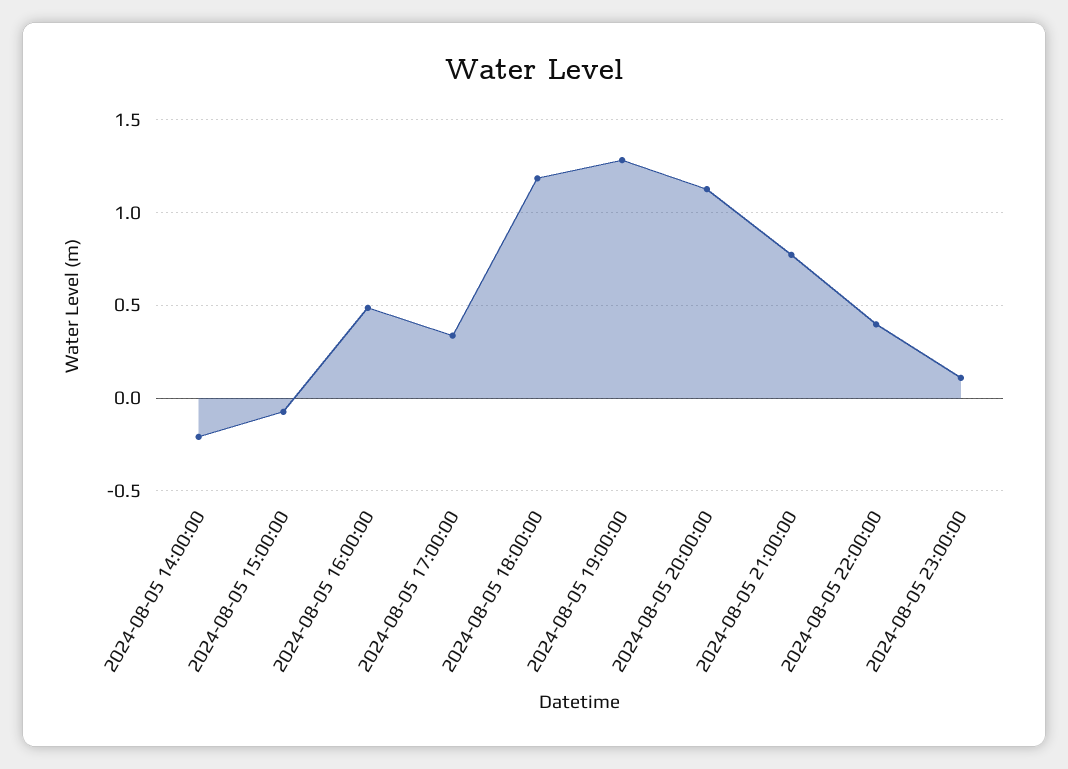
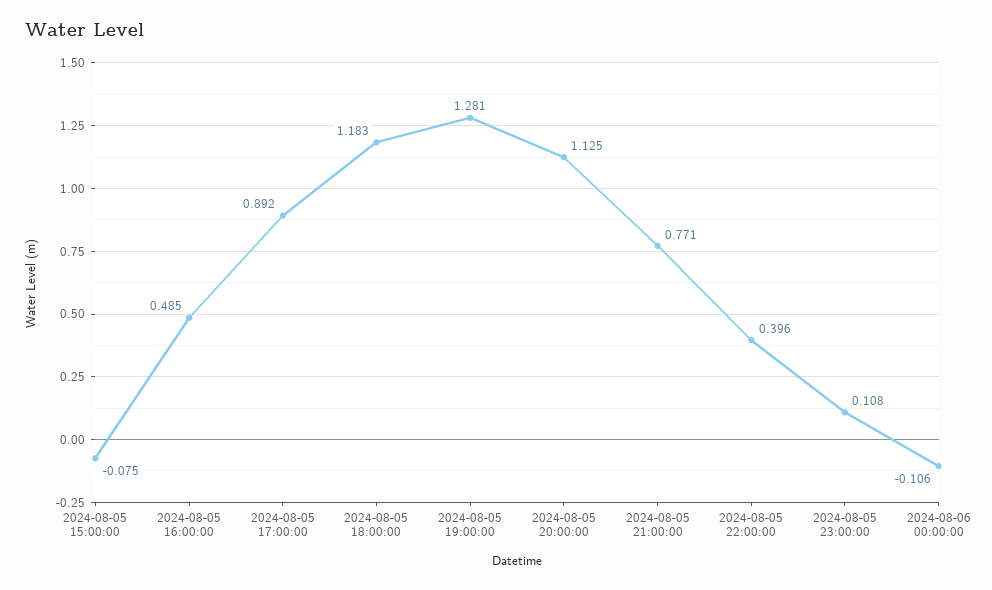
2024-08-05 14:00:00: -0.2 -> none
2024-08-05 17:00:00: 0.35 -> 0.892
2024-08-06 00:00:00: none -> -0.106

